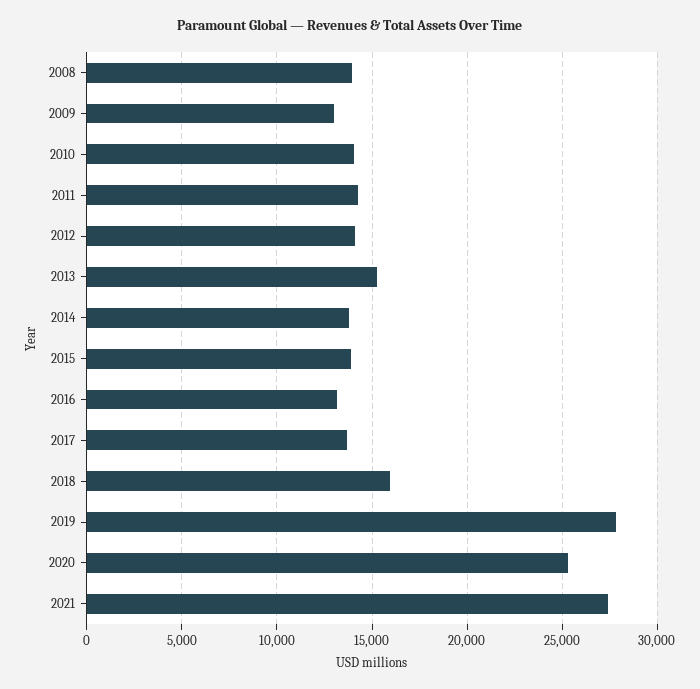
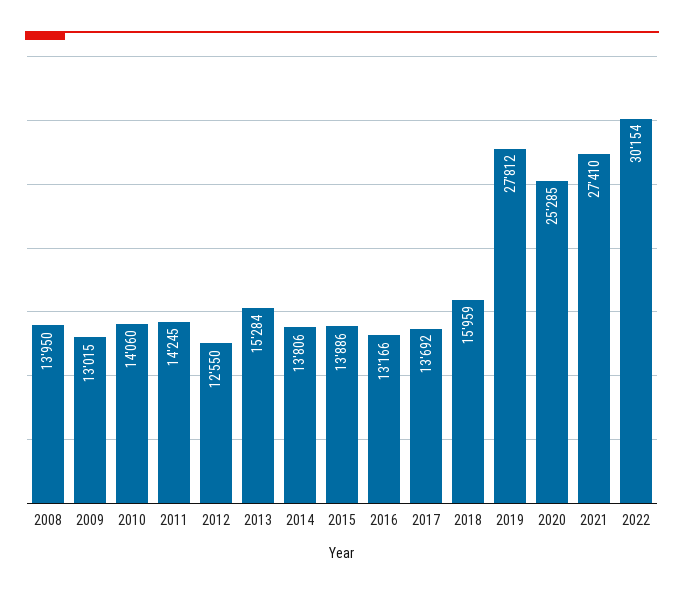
2012: 14000 -> 12550
2022: none -> 30154

